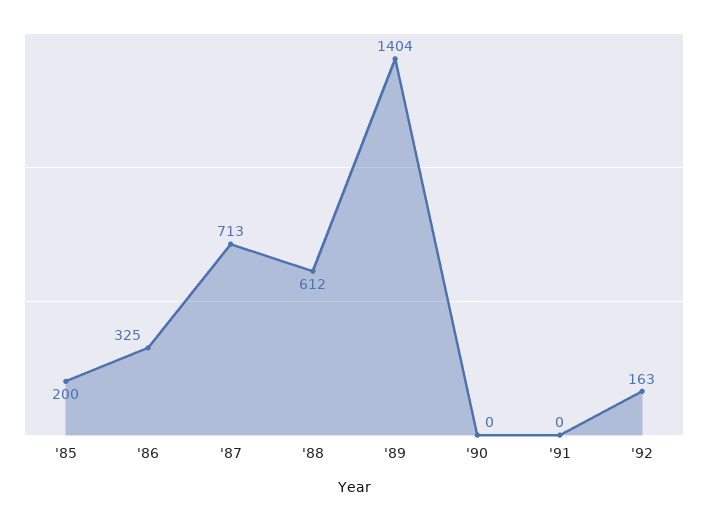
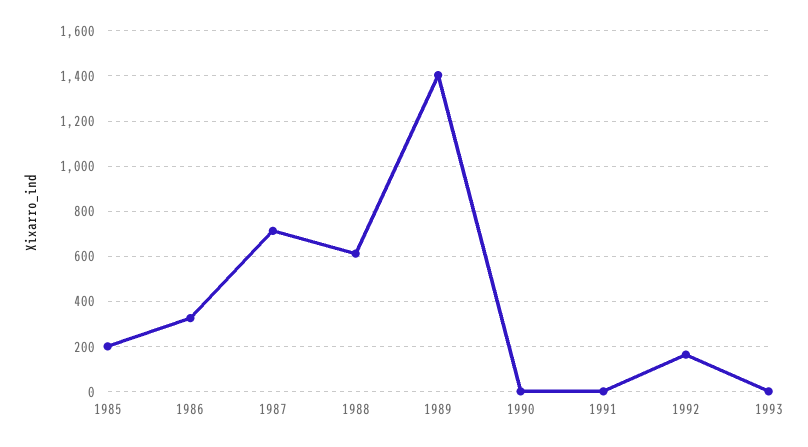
1993: none -> 0

